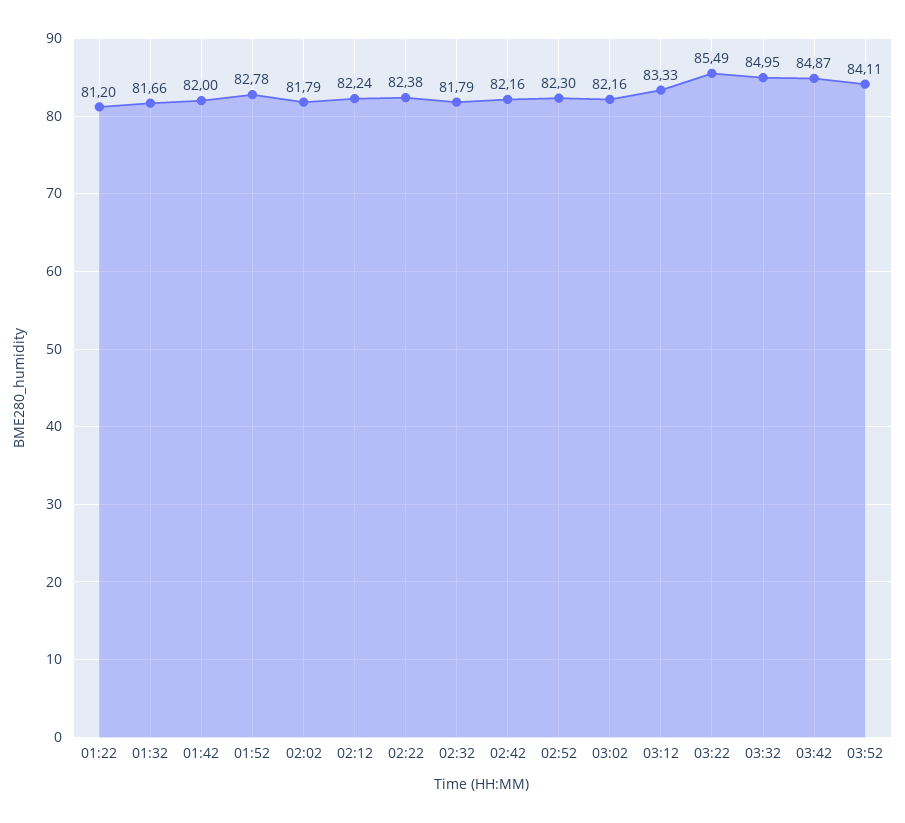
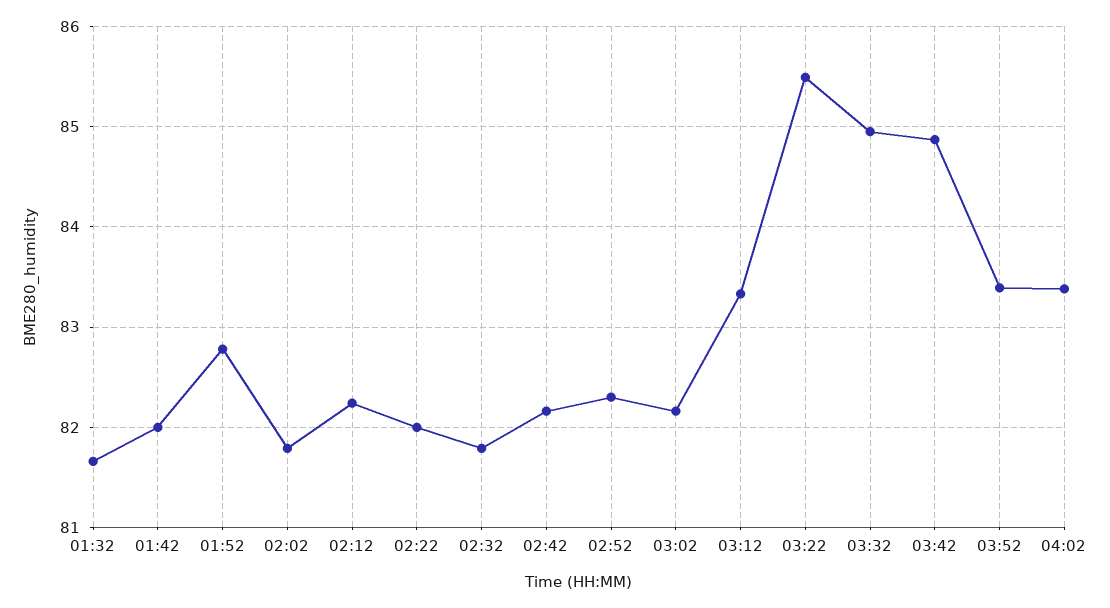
01:22: 81.2 -> none
02:22: 82.38 -> 82
03:52: 84.11 -> 83.4
04:02: none -> 83.4

